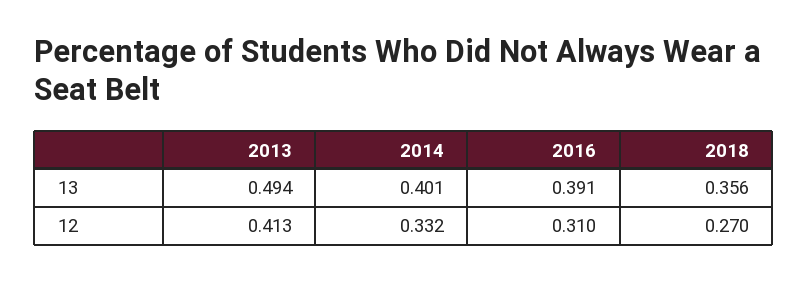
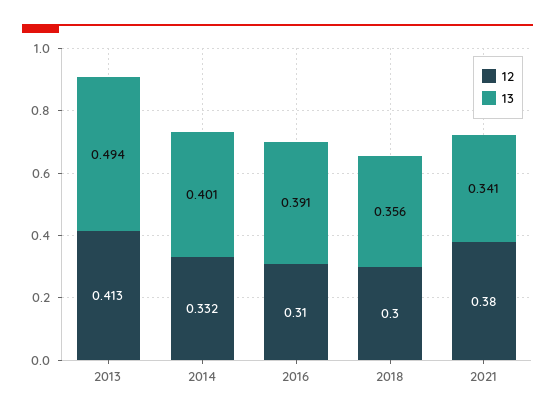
12, 2018: 0.27 -> 0.3
12, 2021: none -> 0.38
13, 2021: none -> 0.341

